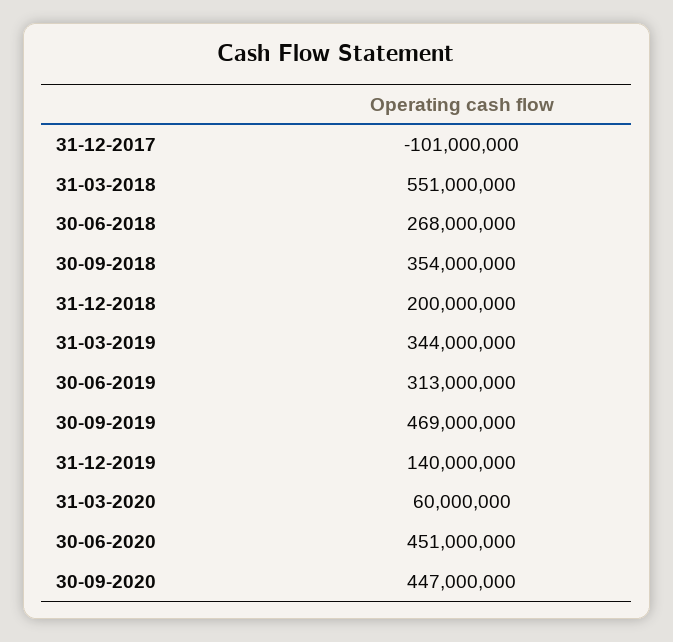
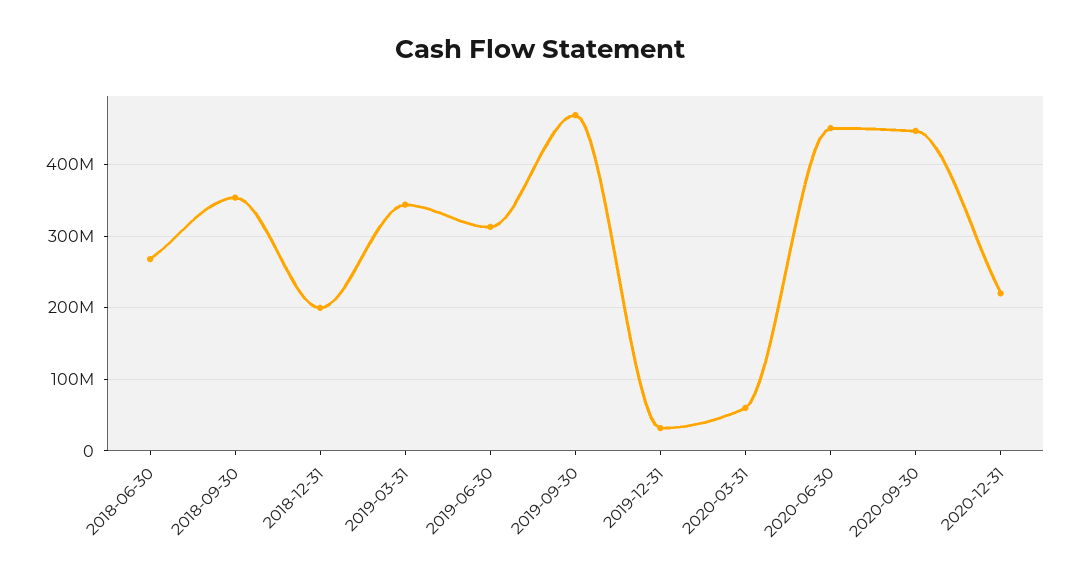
31-12-2017: -101000000 -> none
31-03-2018: 551000000 -> none
31-12-2019: 140000000 -> 30000000
2020-12-31: none -> 220000000

